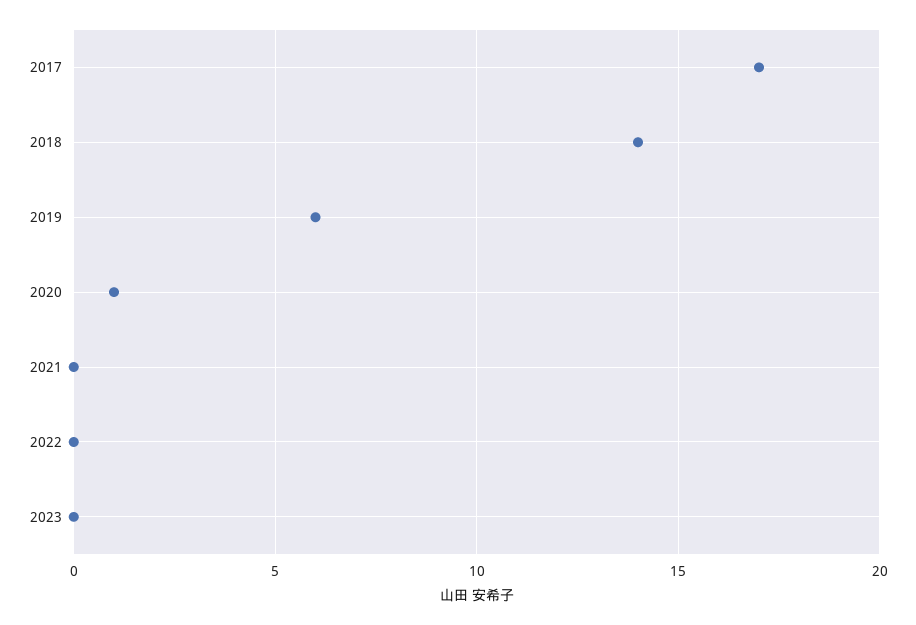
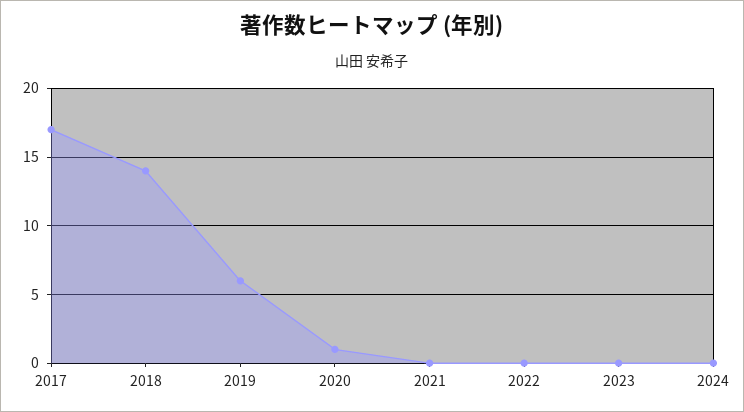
2024: none -> 0

